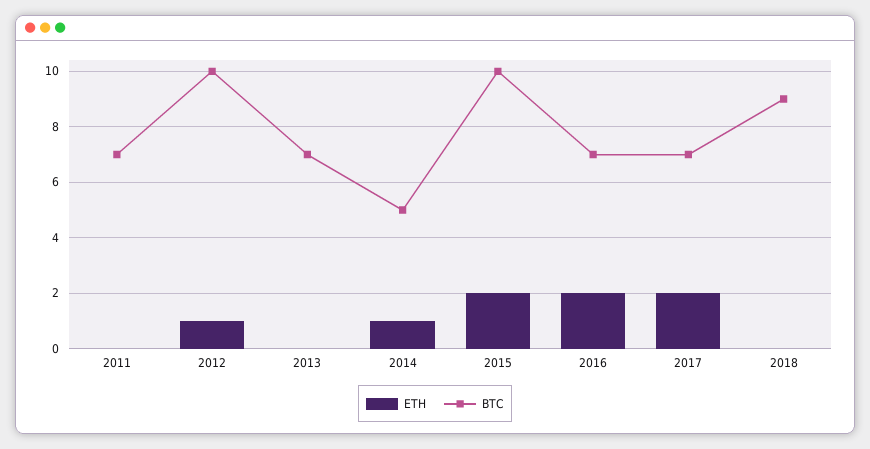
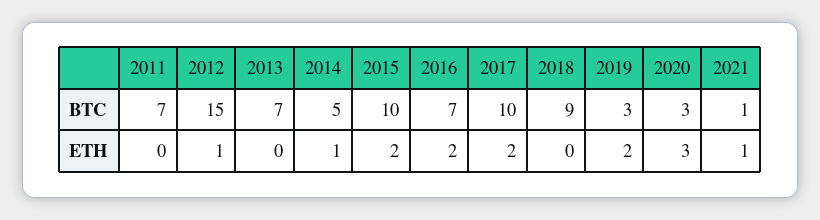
BTC, 2012: 10 -> 15
BTC, 2017: 7 -> 10
BTC, 2019: none -> 3
BTC, 2020: none -> 3
BTC, 2021: none -> 1
ETH, 2019: none -> 2
ETH, 2020: none -> 3
ETH, 2021: none -> 1

